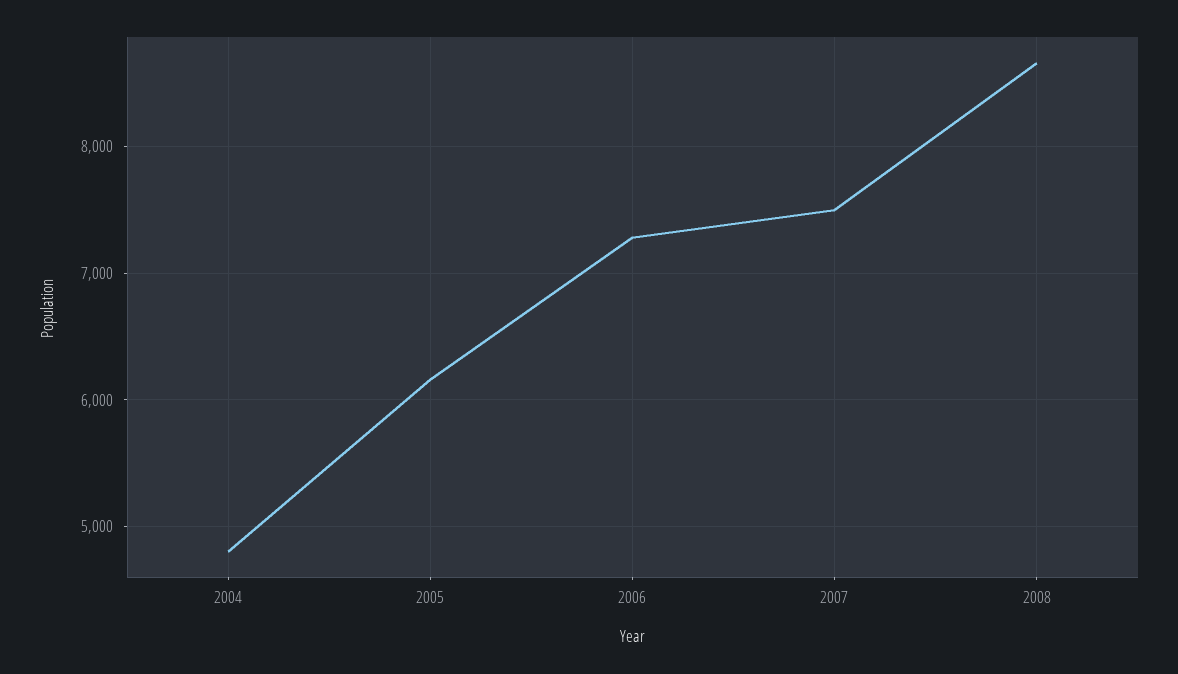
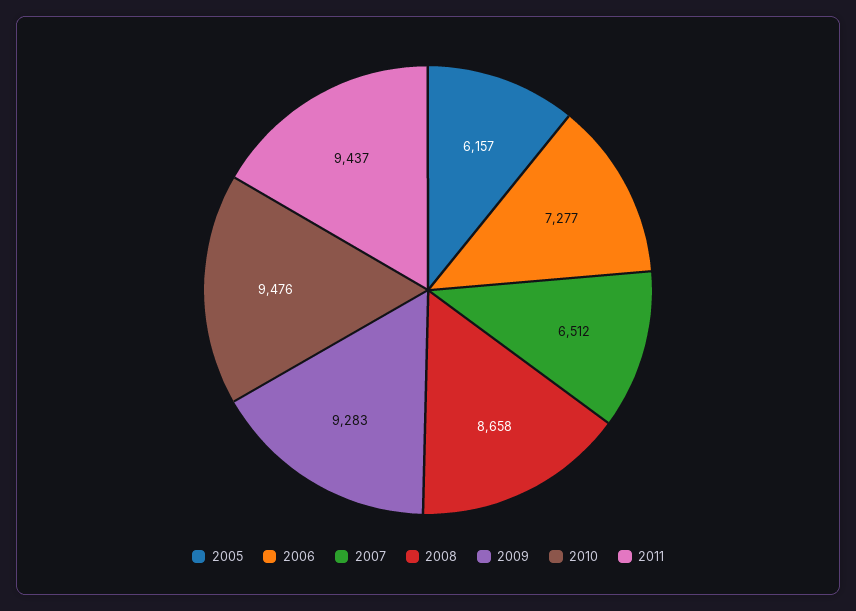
2004: 4800 -> none
2007: 7500 -> 6512
2009: none -> 9283
2010: none -> 9476
2011: none -> 9437

